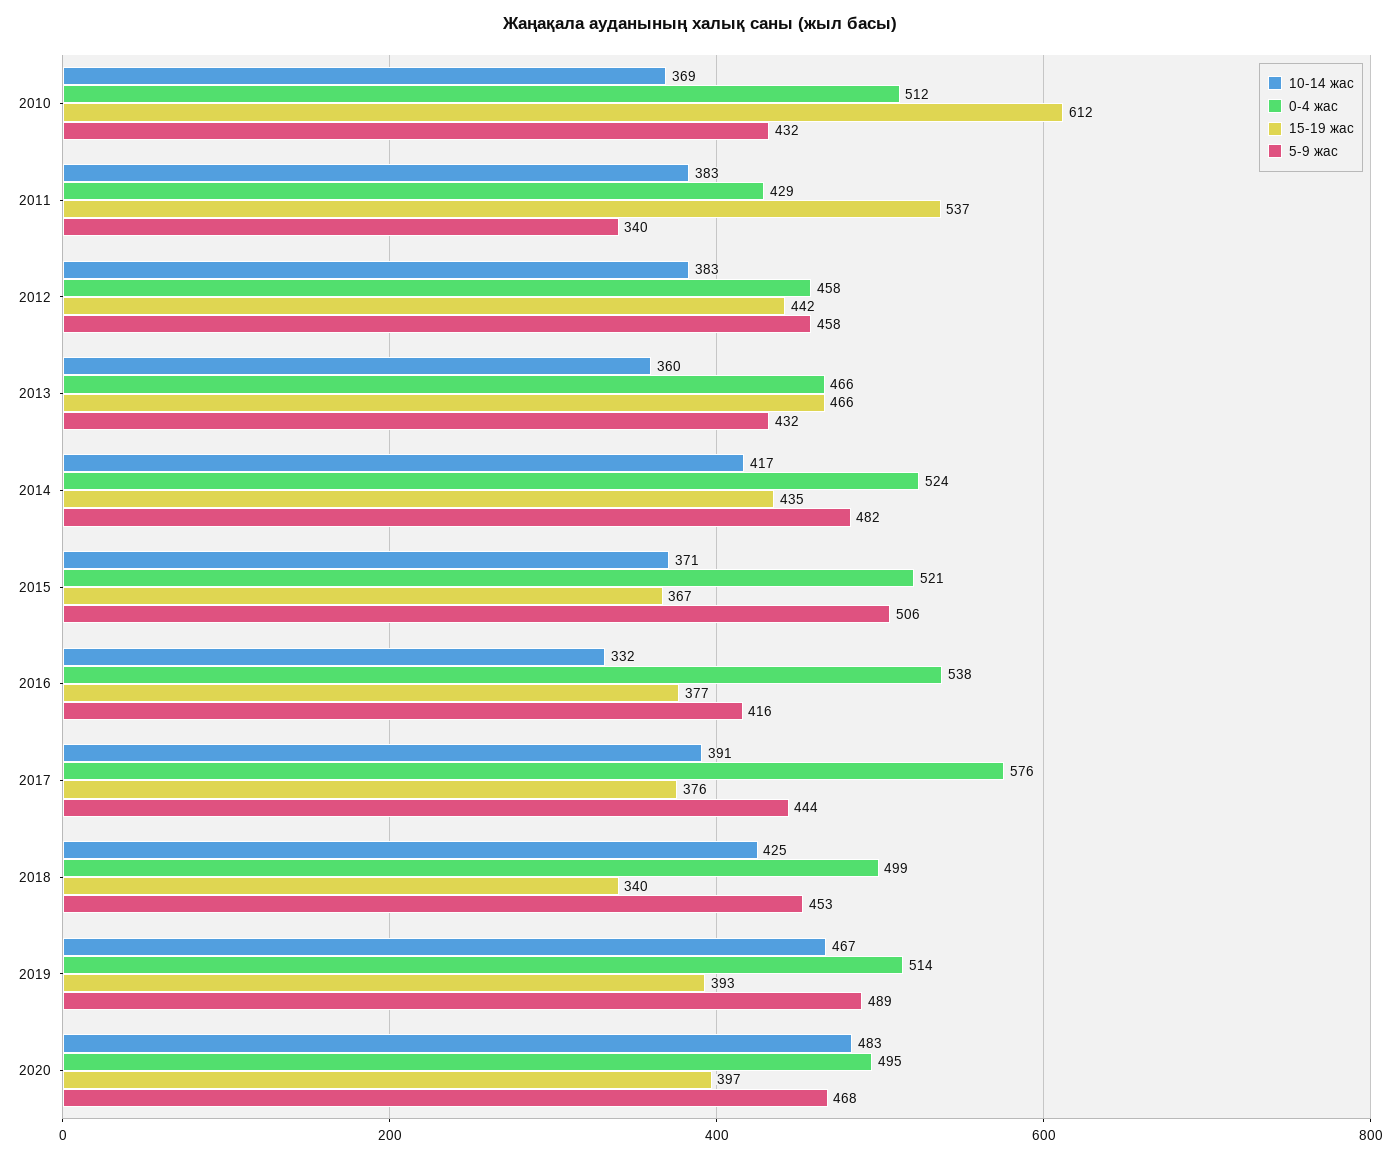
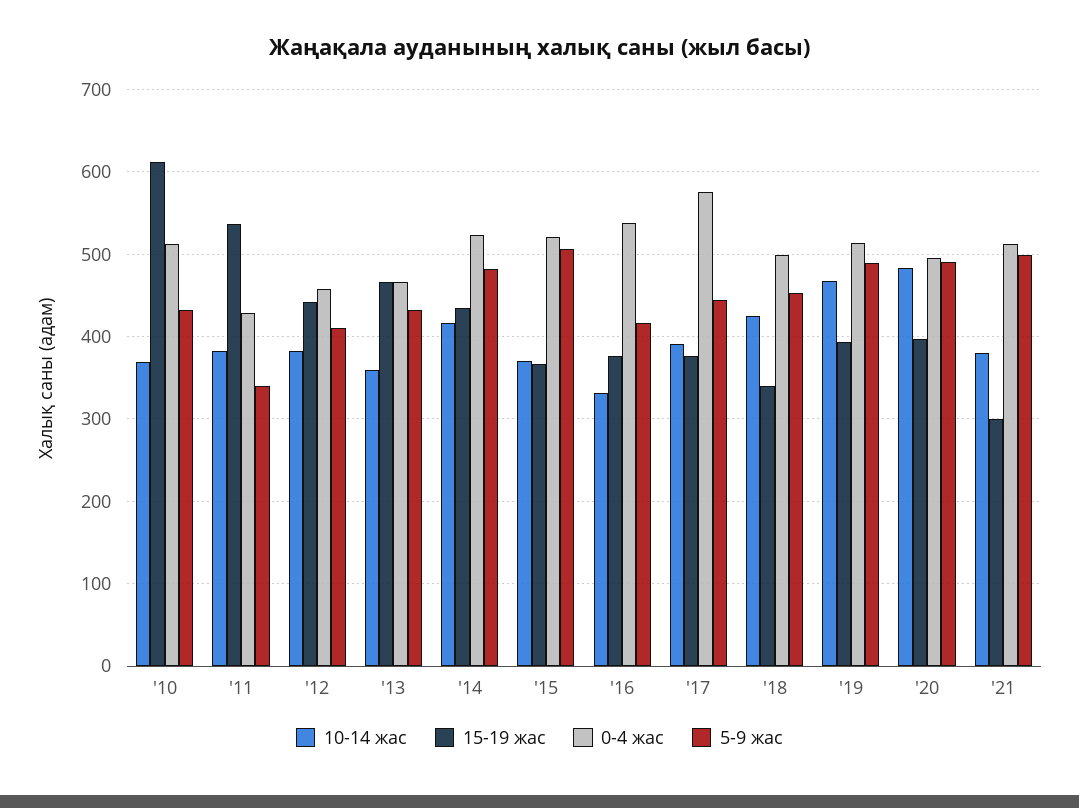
5-9 жас, 2012: 458 -> 410
5-9 жас, 2020: 468 -> 490
10-14 жас, '21: none -> 380
15-19 жас, '21: none -> 300
0-4 жас, '21: none -> 510
5-9 жас, '21: none -> 500

